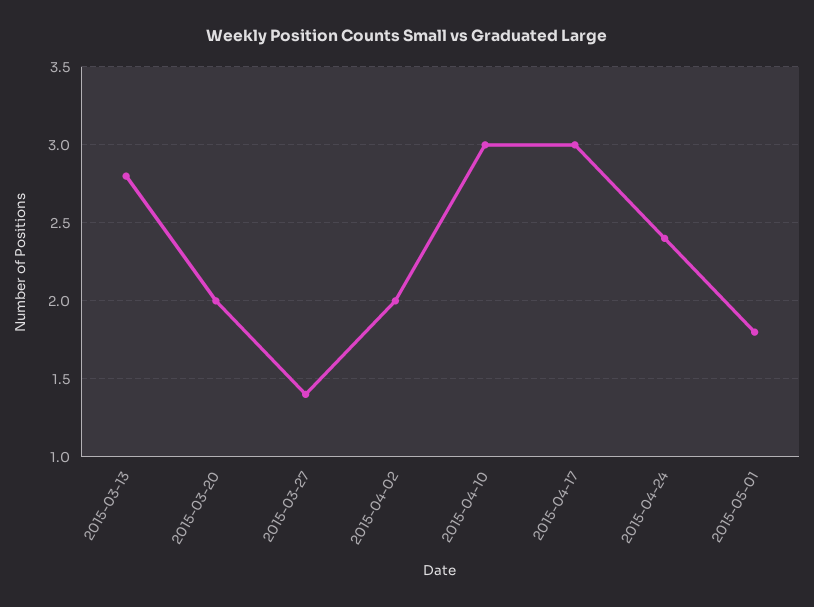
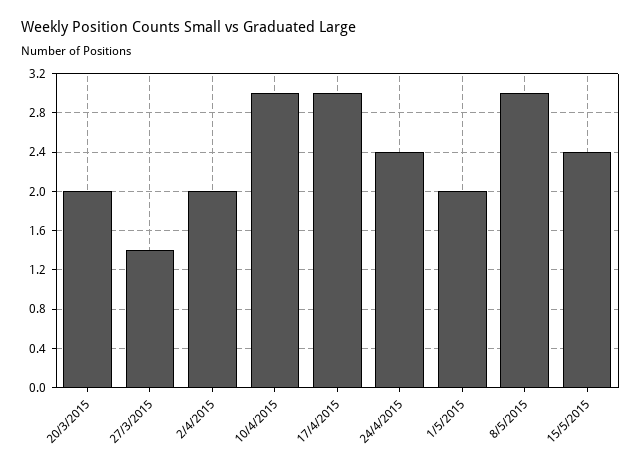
2015-03-13: 2.8 -> none
2015-05-01: 1.8 -> 2
8/5/2015: none -> 3
15/5/2015: none -> 2.4

